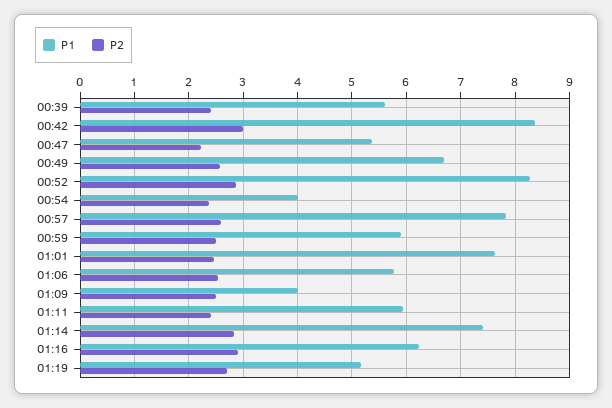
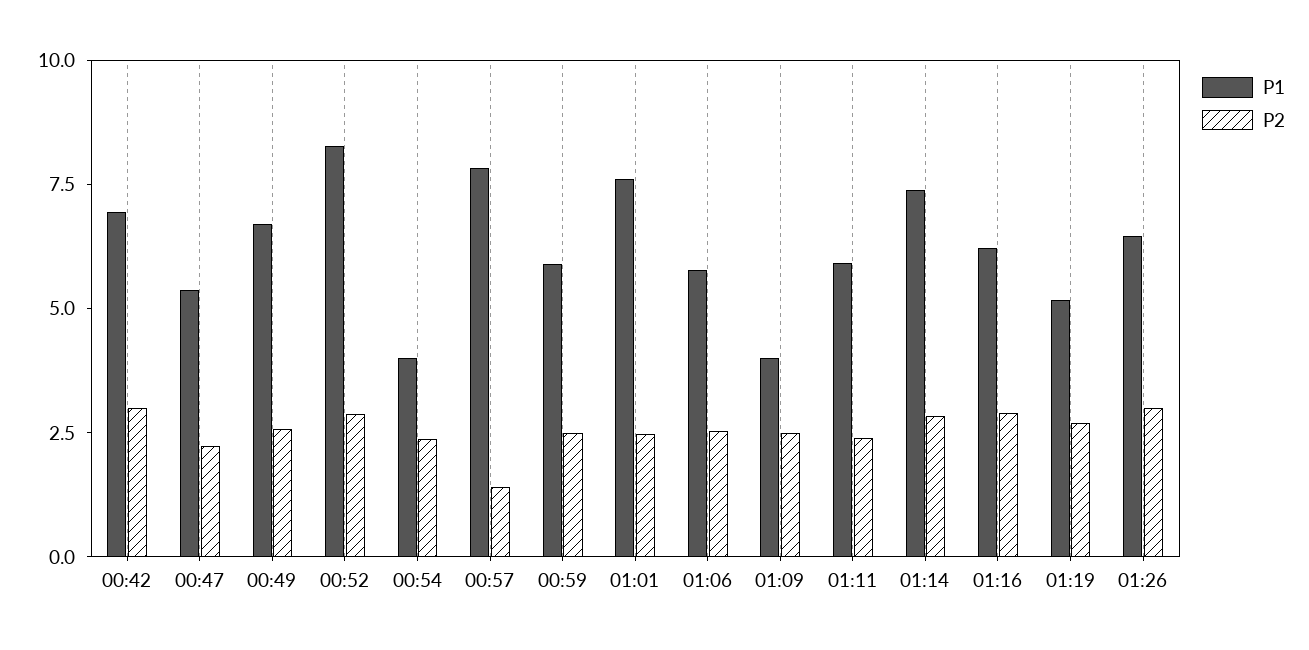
P1, 00:39: 5.6 -> none
P2, 00:39: 2.4 -> none
P1, 00:42: 8.4 -> 7
P2, 00:57: 2.6 -> 1.5
P1, 01:26: none -> 6.5
P2, 01:26: none -> 3

